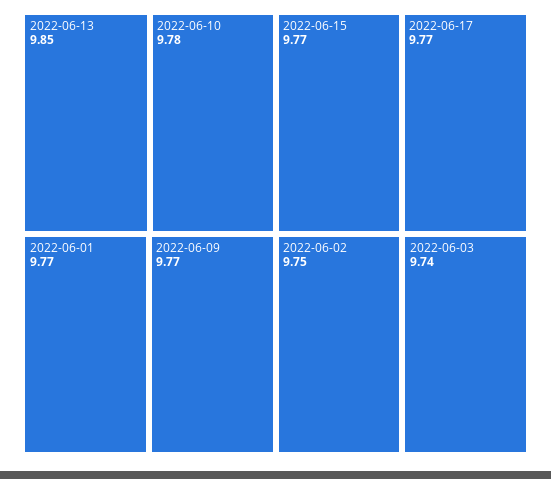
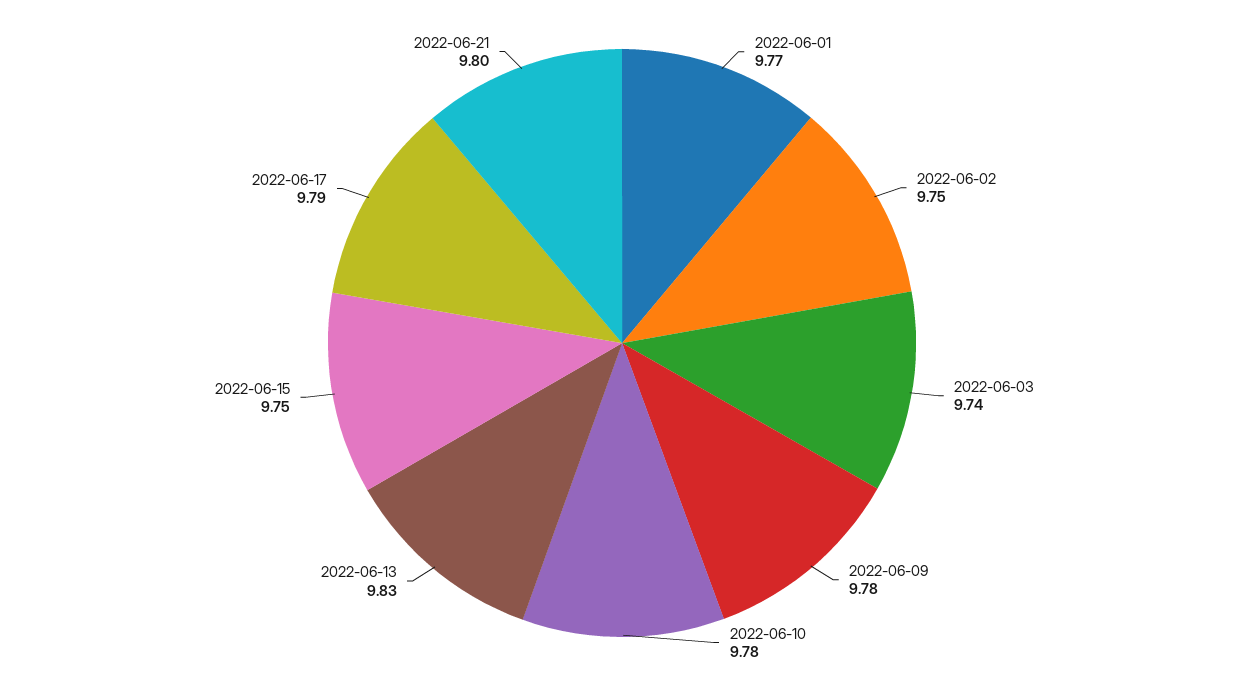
2022-06-13: 9.85 -> 9.83
2022-06-09: 9.77 -> 9.78
2022-06-15: 9.77 -> 9.75
2022-06-17: 9.77 -> 9.79
2022-06-21: none -> 9.8

